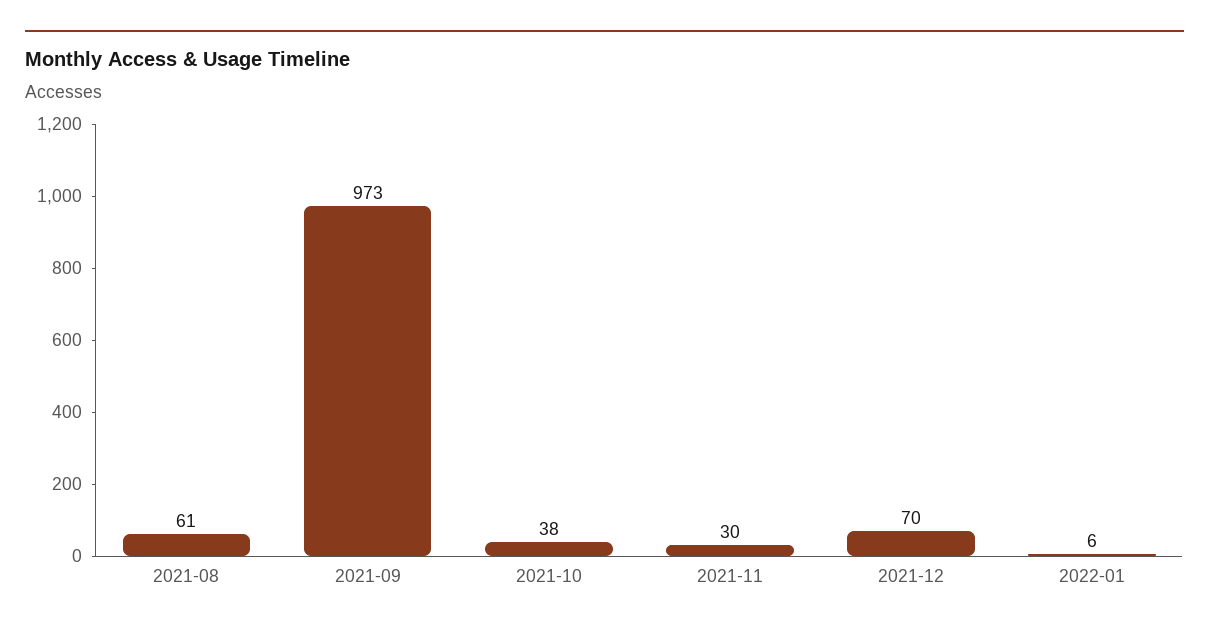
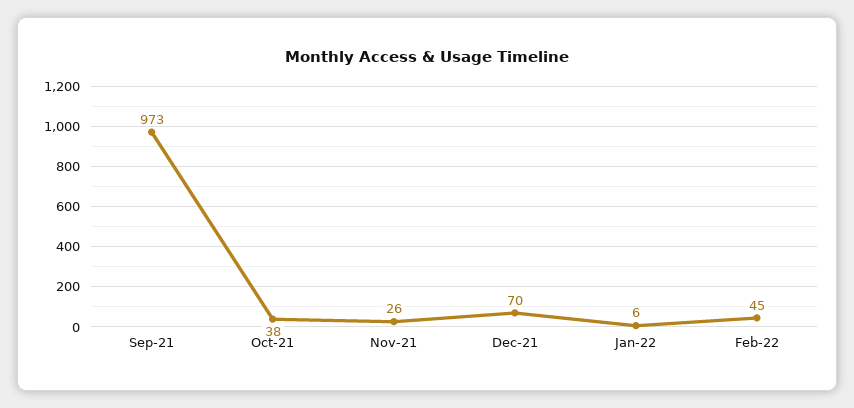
2021-08: 61 -> none
2021-11: 30 -> 26
Feb-22: none -> 45

